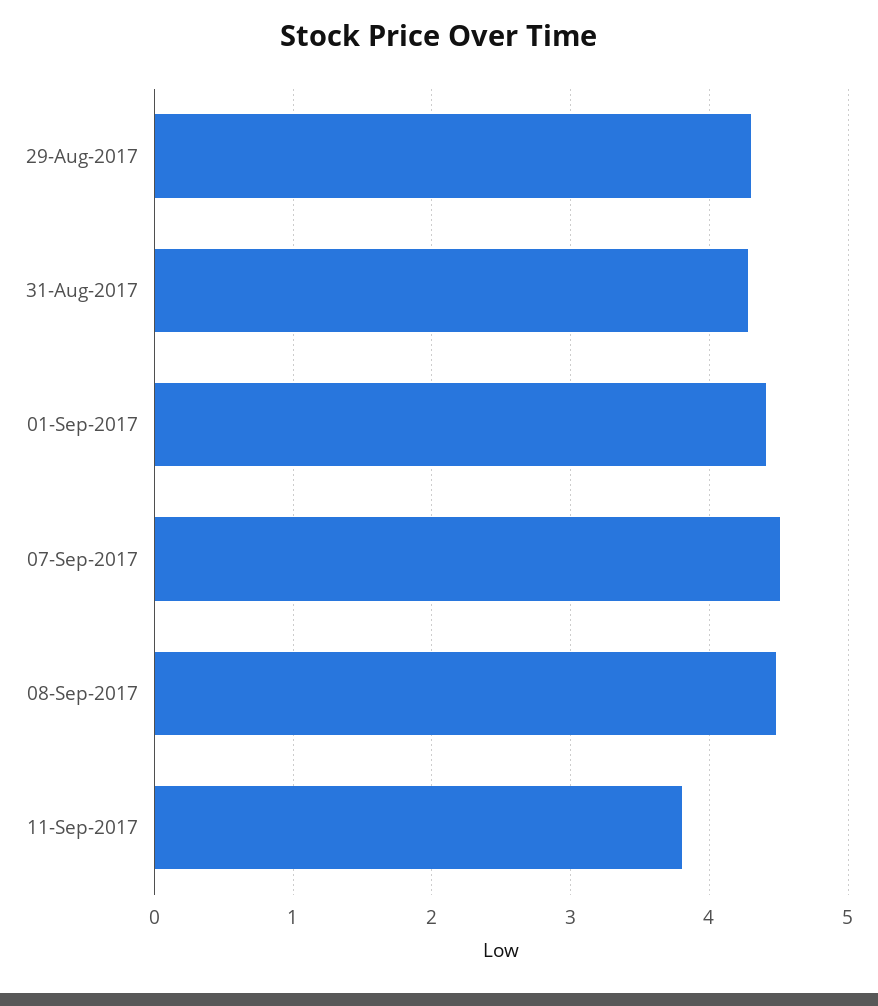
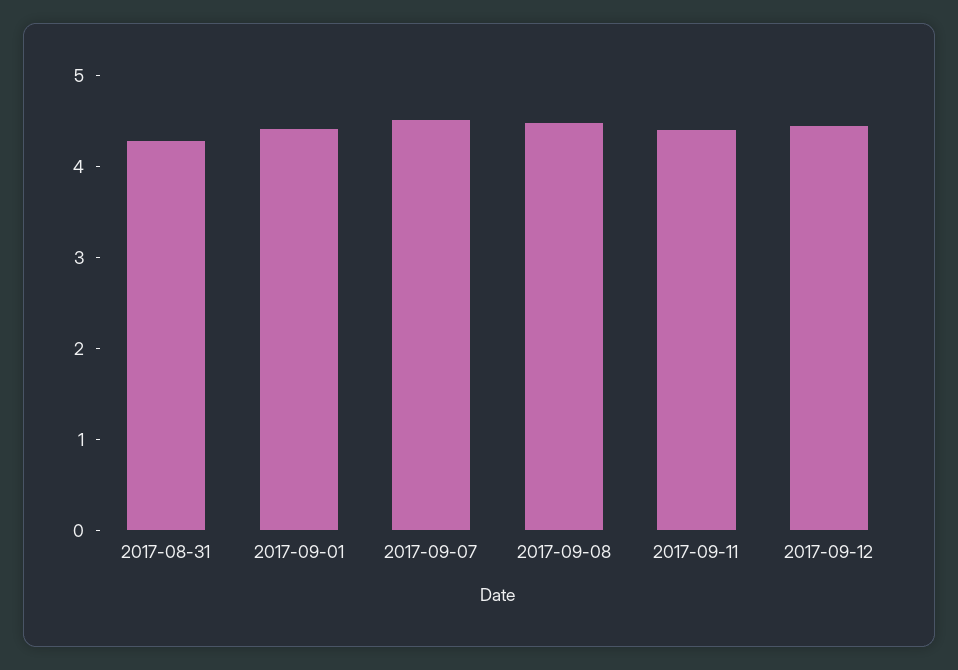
29-Aug-2017: 4.3 -> none
11-Sep-2017: 3.8 -> 4.4
2017-09-12: none -> 4.4

